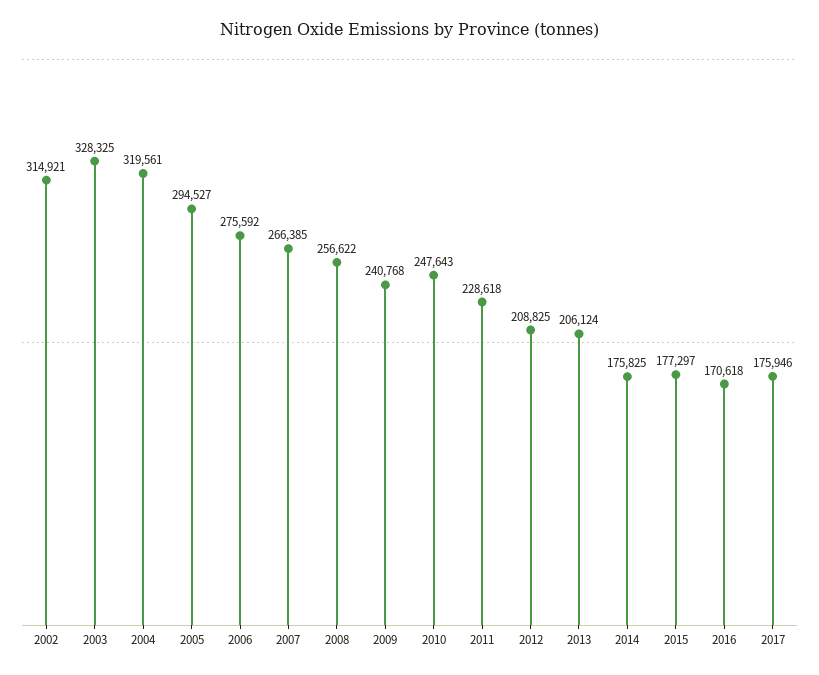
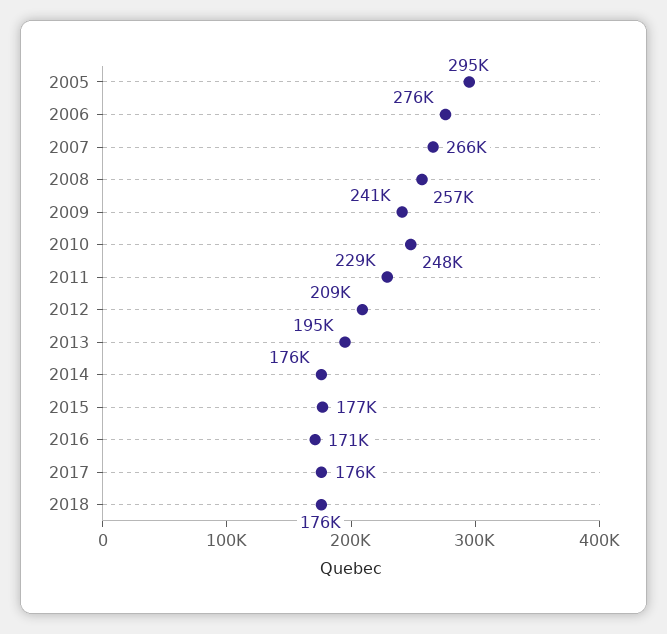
2002: 314921 -> none
2003: 328325 -> none
2004: 319561 -> none
2013: 206124 -> 195000
2018: none -> 176000

